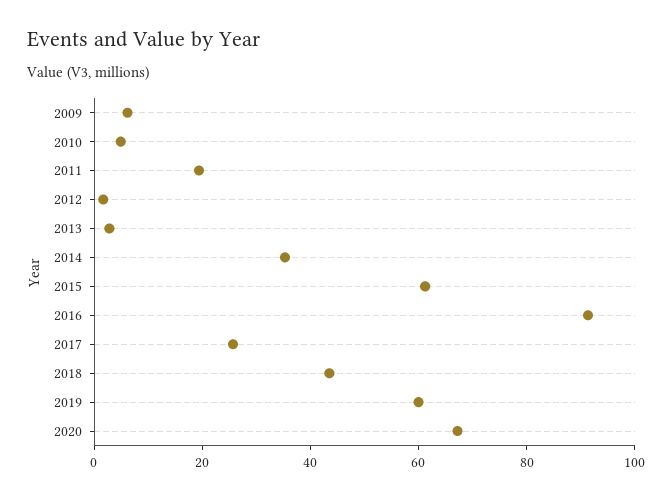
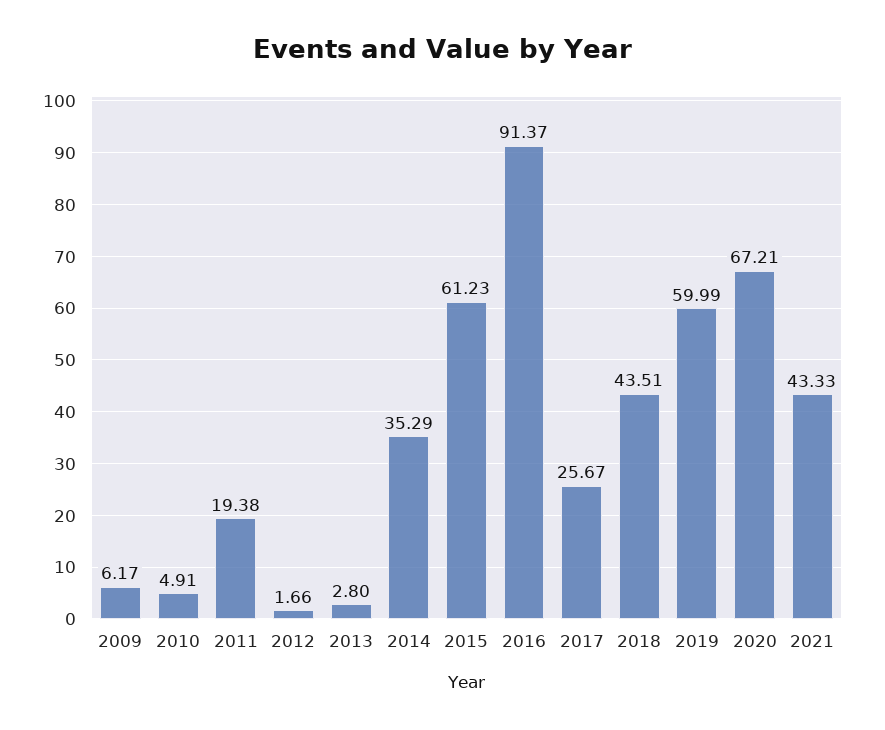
2021: none -> 43.33

